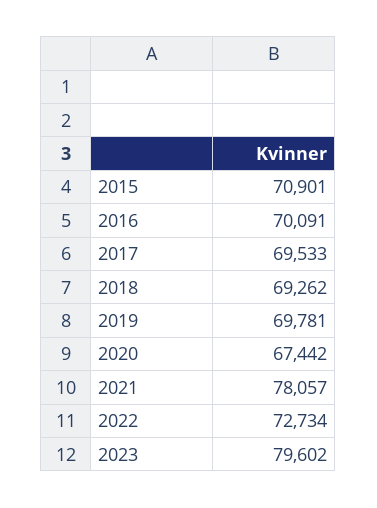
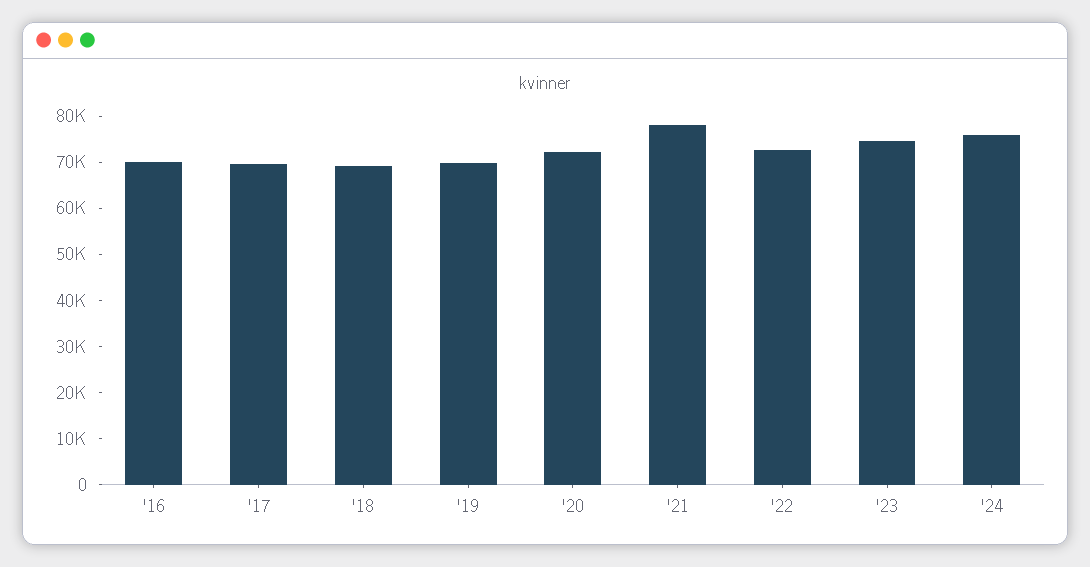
2015: 70901 -> none
2020: 67442 -> 72000
2023: 79602 -> 74000
'24: none -> 76000

